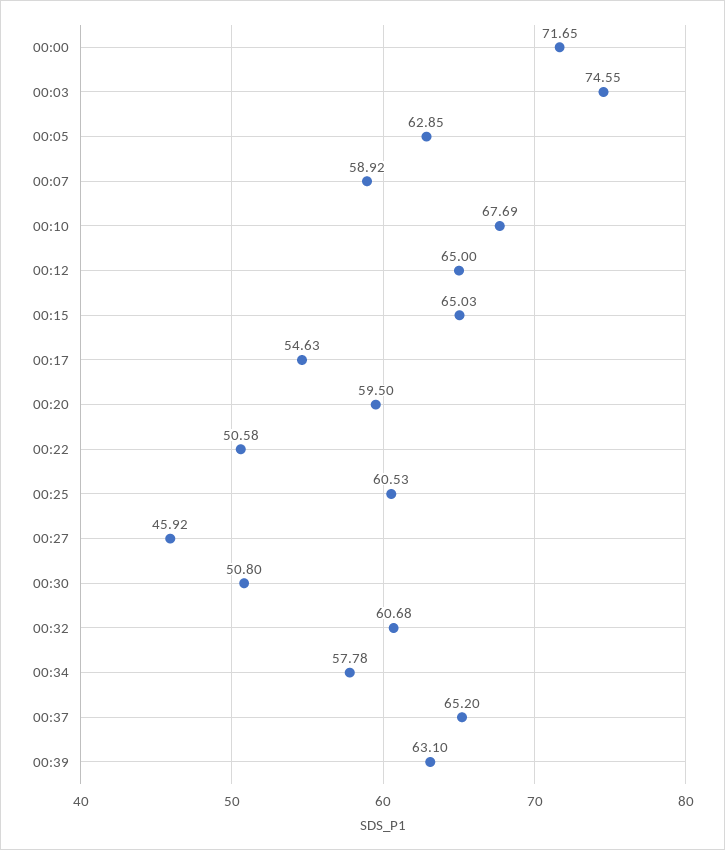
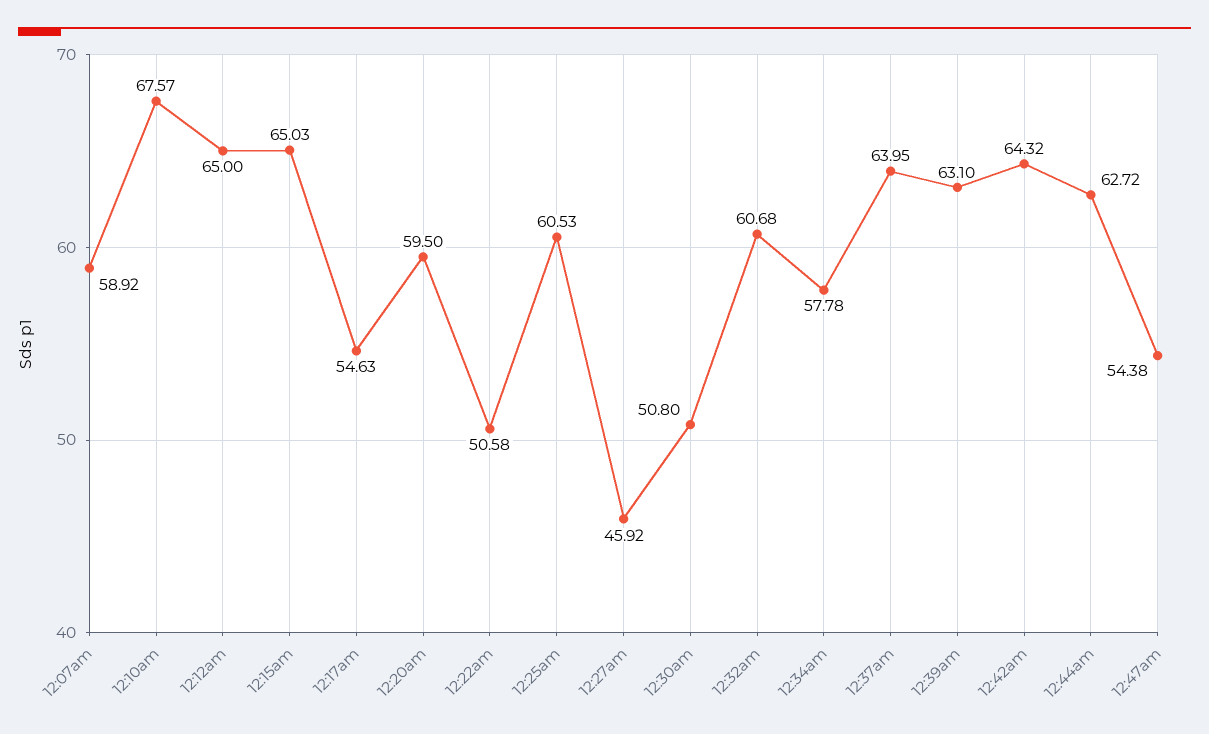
00:00: 71.65 -> none
00:03: 74.55 -> none
00:05: 62.85 -> none
00:10: 67.69 -> 67.57
00:37: 65.2 -> 63.95
12:42am: none -> 64.32
12:44am: none -> 62.72
12:47am: none -> 54.38

